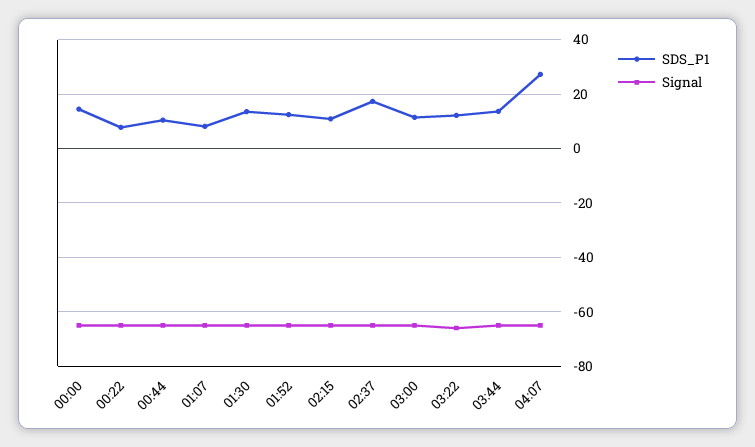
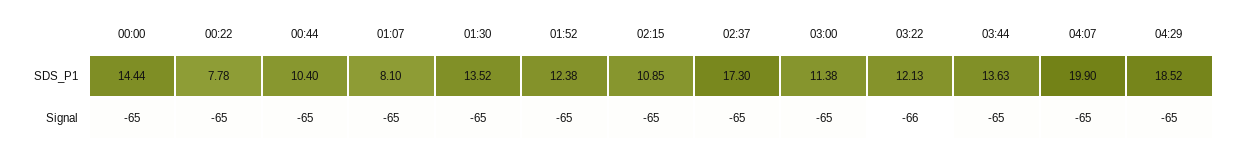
SDS_P1, 04:07: 27.5 -> 19.9
SDS_P1, 04:29: none -> 18.52
Signal, 04:29: none -> -65

